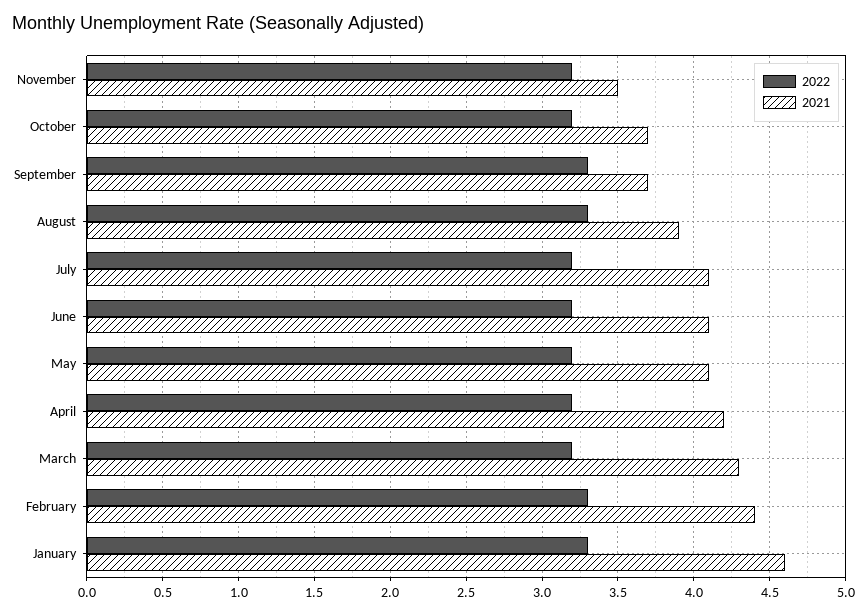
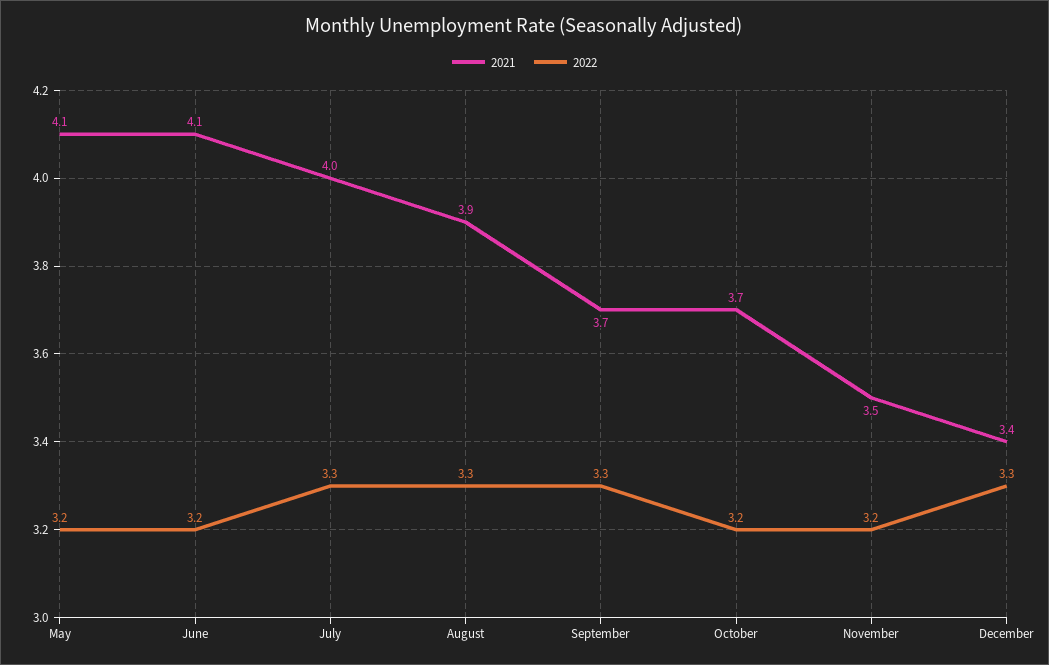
2022, July: 3.2 -> 3.3
2021, July: 4.1 -> 4
2022, April: 3.2 -> none
2021, April: 4.2 -> none
2022, March: 3.2 -> none
2021, March: 4.3 -> none
2022, February: 3.3 -> none
2021, February: 4.4 -> none
2022, January: 3.3 -> none
2021, January: 4.6 -> none
2021, December: none -> 3.4
2022, December: none -> 3.3

